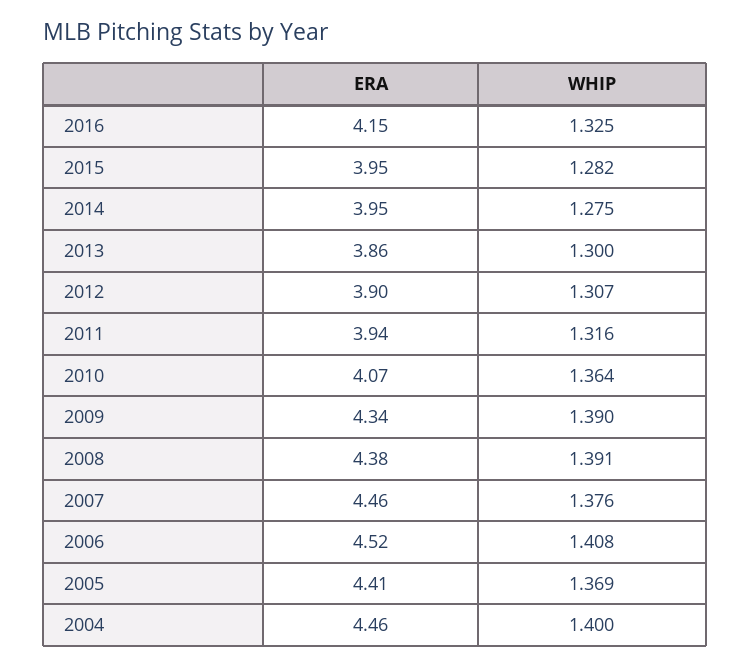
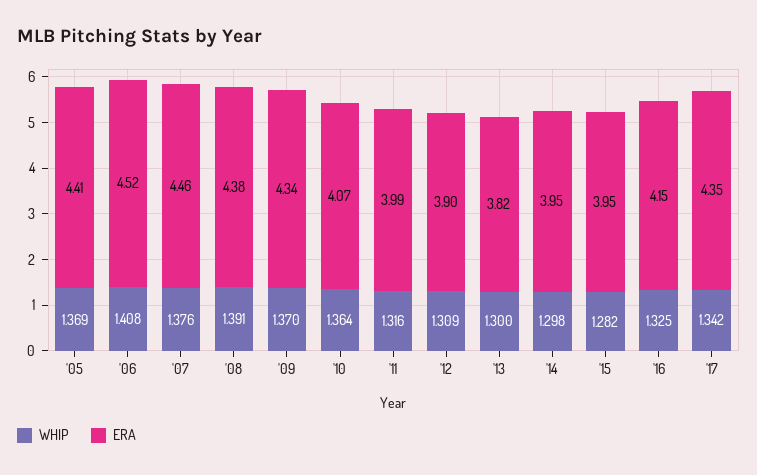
WHIP, 2014: 1.275 -> 1.298
ERA, 2013: 3.86 -> 3.82
WHIP, 2012: 1.307 -> 1.309
ERA, 2011: 3.94 -> 3.99
WHIP, 2009: 1.39 -> 1.37
ERA, 2004: 4.46 -> none
WHIP, 2004: 1.4 -> none
WHIP, '17: none -> 1.342
ERA, '17: none -> 4.35

